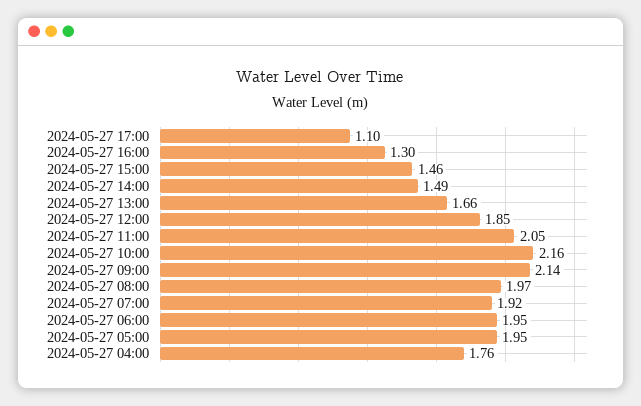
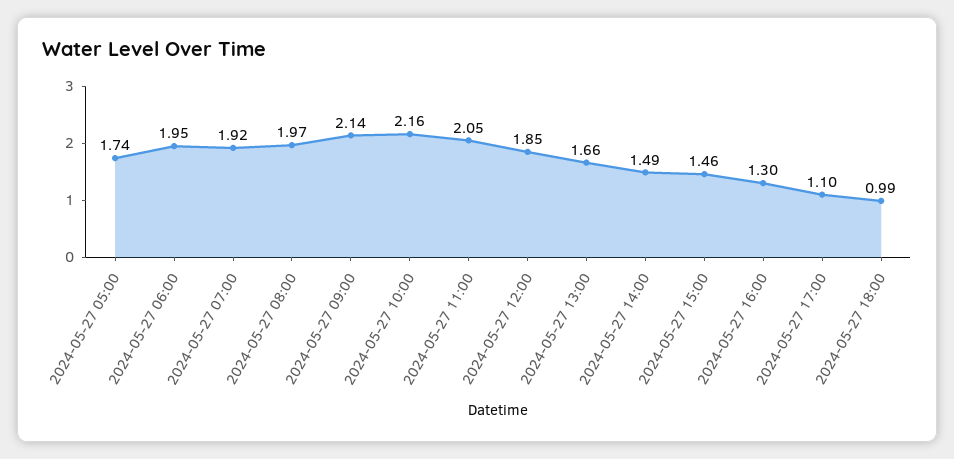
2024-05-27 05:00: 1.95 -> 1.74
2024-05-27 04:00: 1.76 -> none
2024-05-27 18:00: none -> 0.99

